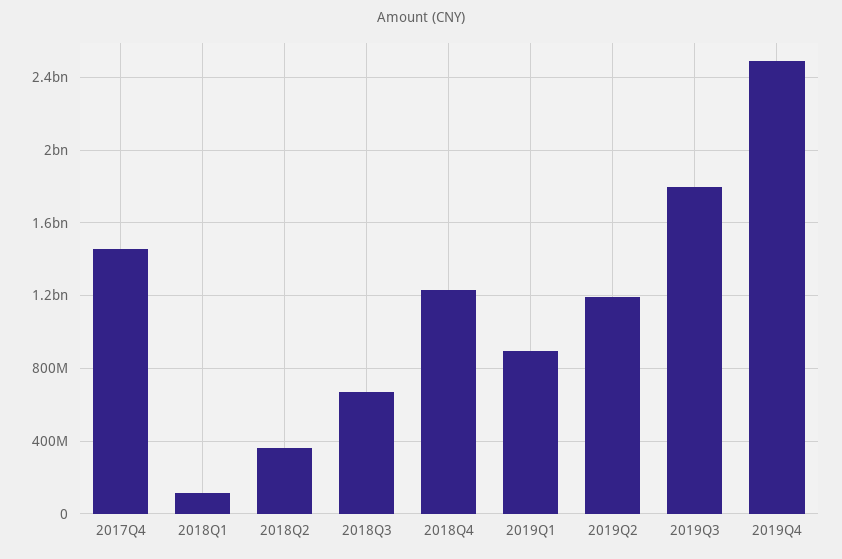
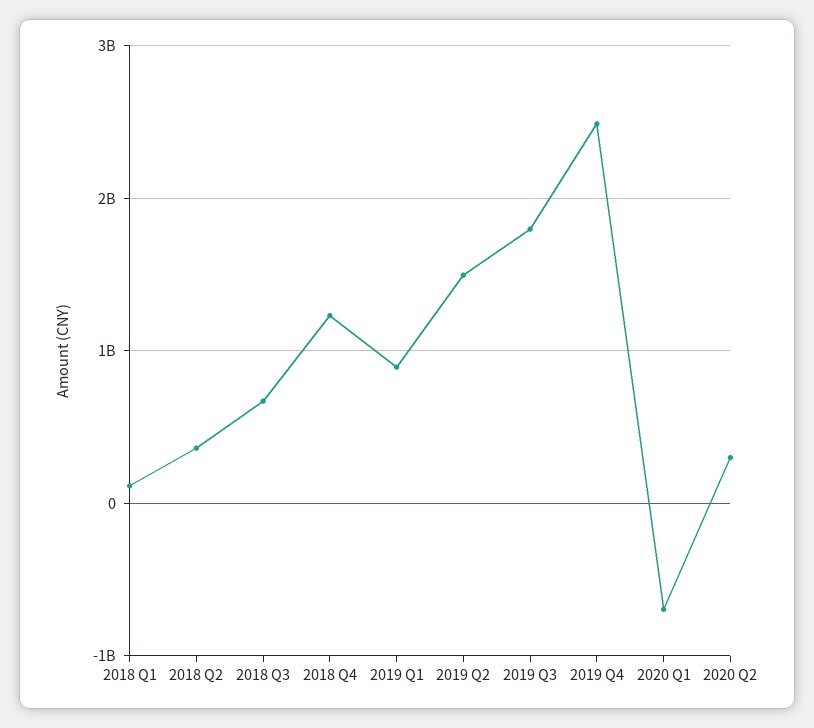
2017Q4: 1450000000 -> none
2019Q2: 1200000000 -> 1500000000
2020 Q1: none -> -700000000
2020 Q2: none -> 300000000

